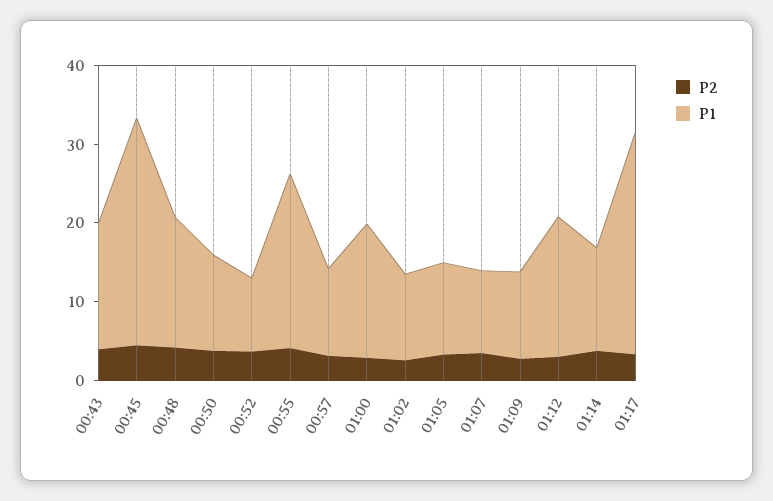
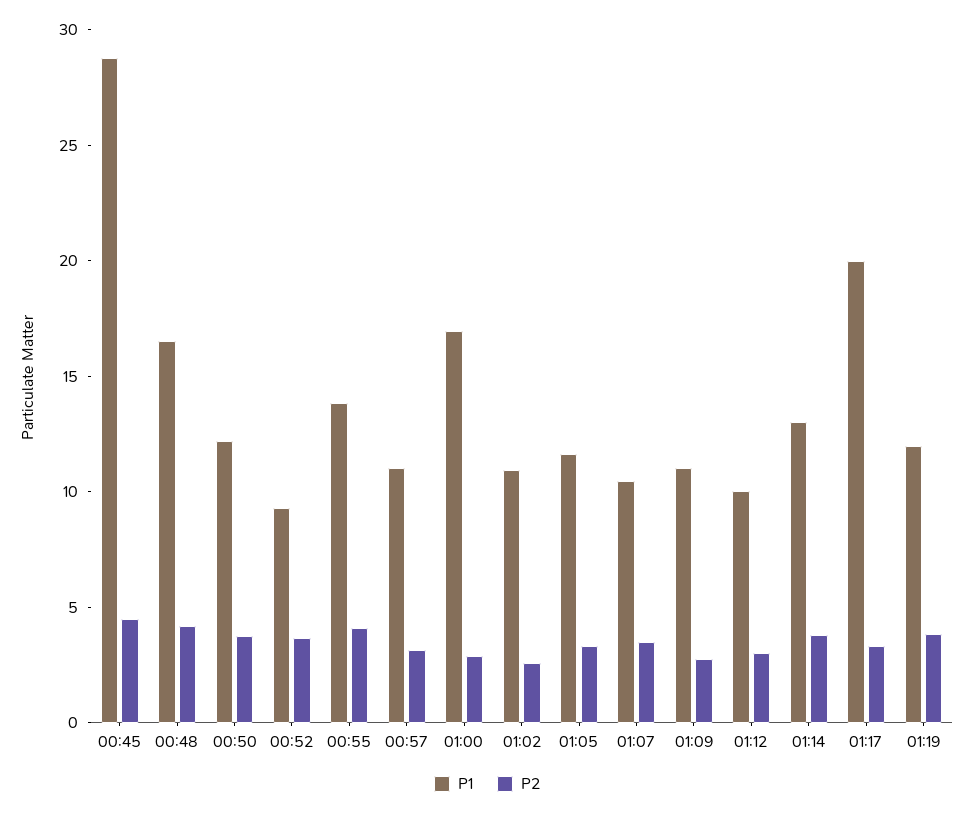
P2, 00:43: 4 -> none
P1, 00:43: 16 -> none
P1, 00:55: 22 -> 14
P1, 01:12: 18 -> 10
P1, 01:17: 28 -> 20
P1, 01:19: none -> 12
P2, 01:19: none -> 4

